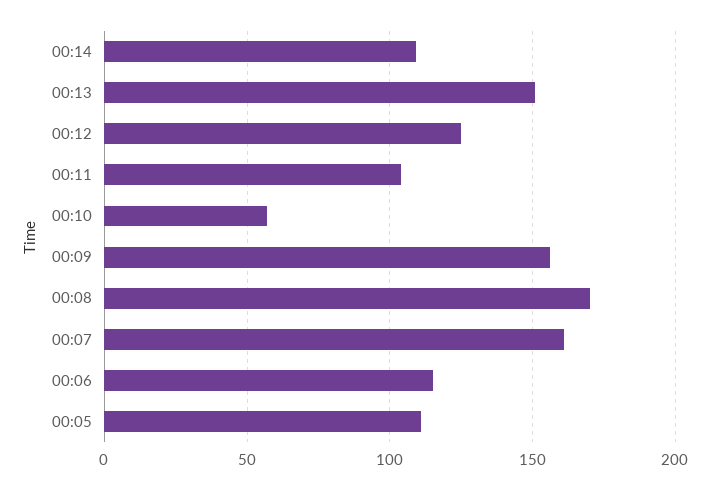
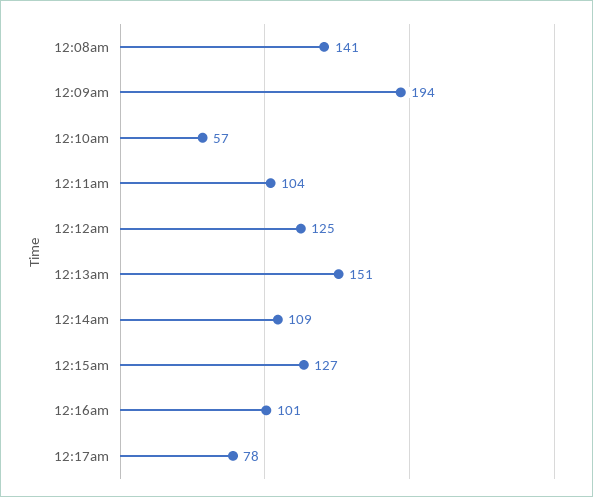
00:09: 155 -> 194
00:08: 170 -> 141
00:07: 160 -> none
00:06: 115 -> none
00:05: 110 -> none
12:15am: none -> 127
12:16am: none -> 101
12:17am: none -> 78

